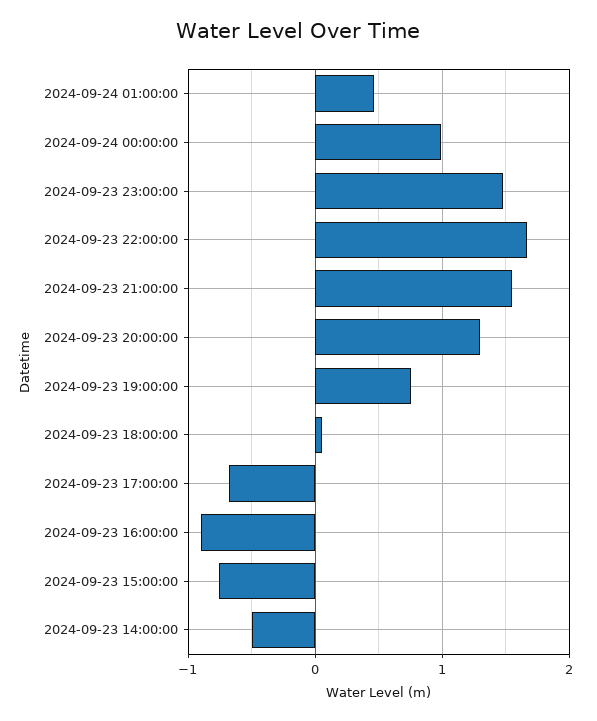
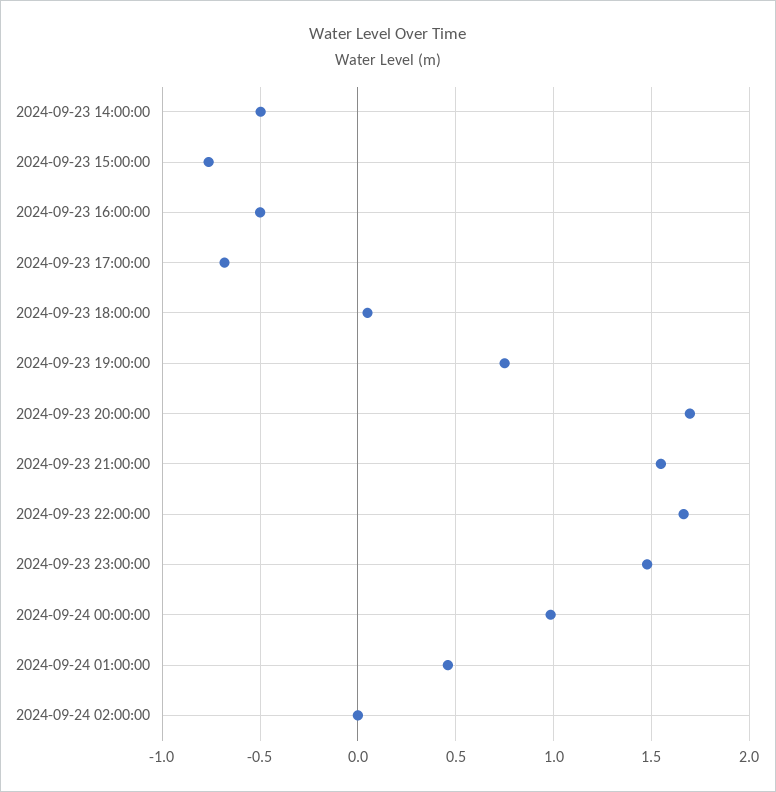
2024-09-23 20:00:00: 1.3 -> 1.7
2024-09-23 16:00:00: -0.9 -> -0.5
2024-09-24 02:00:00: none -> 0

